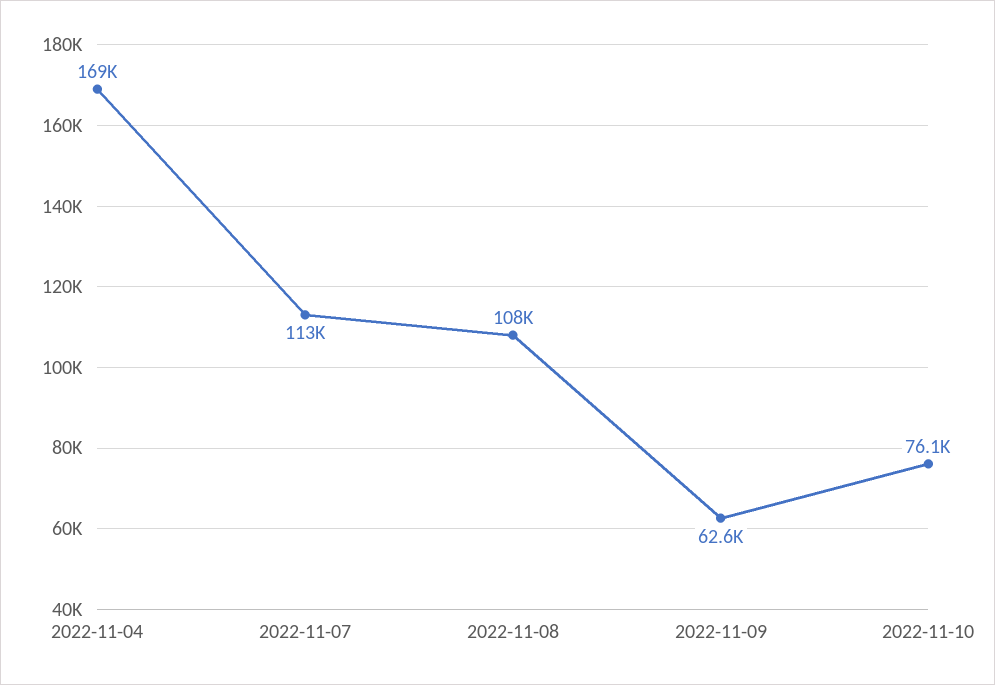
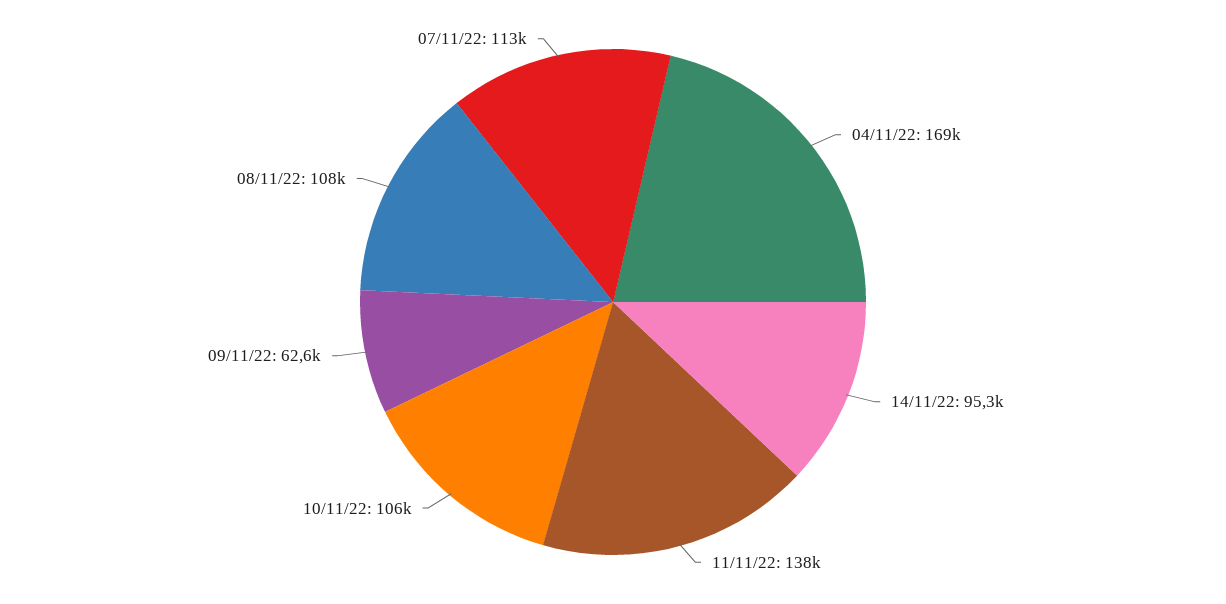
2022-11-10: 76100 -> 106000
14/11/22: none -> 95300
11/11/22: none -> 138000

